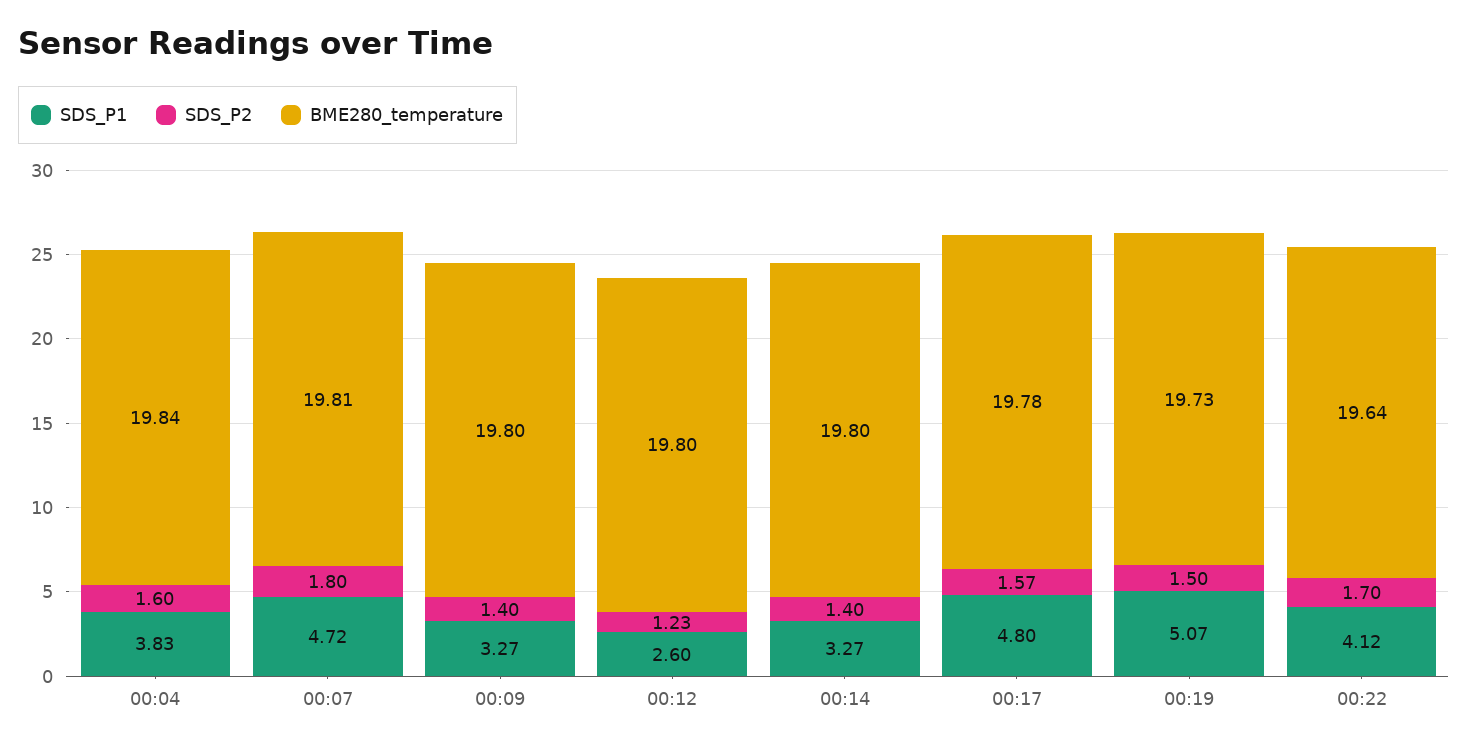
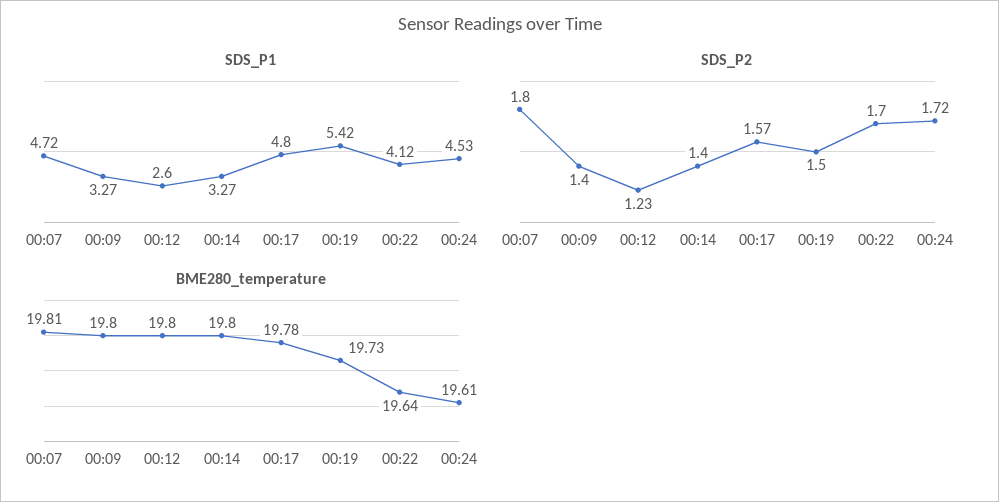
SDS_P1, 00:04: 3.83 -> none
SDS_P2, 00:04: 1.6 -> none
BME280_temperature, 00:04: 19.84 -> none
SDS_P1, 00:19: 5.07 -> 5.42
SDS_P1, 00:24: none -> 4.53
SDS_P2, 00:24: none -> 1.72
BME280_temperature, 00:24: none -> 19.61

